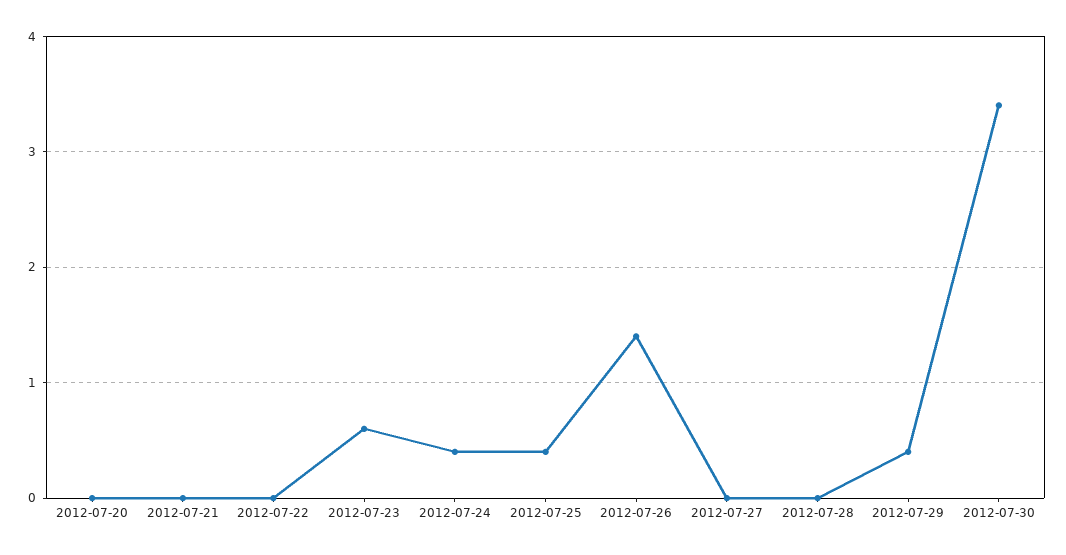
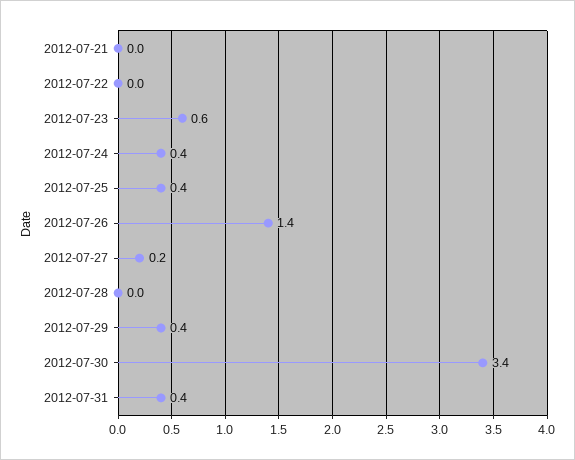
2012-07-20: 0 -> none
2012-07-27: 0 -> 0.2
2012-07-31: none -> 0.4

